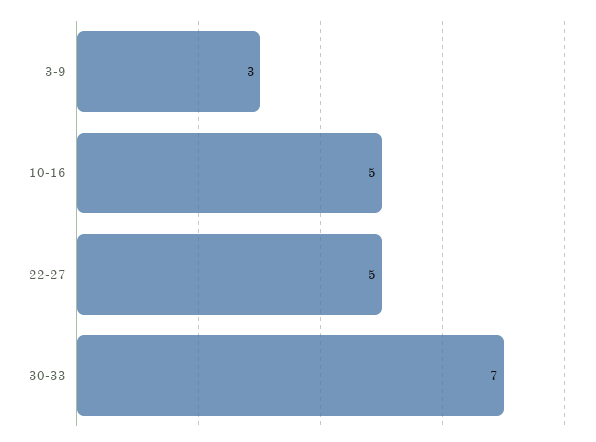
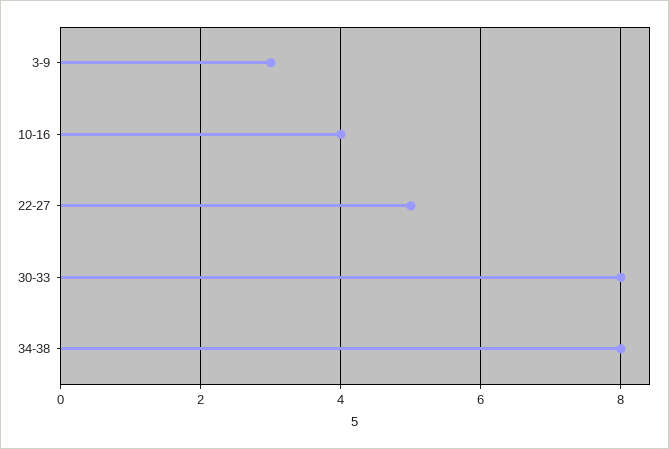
10-16: 5 -> 4
30-33: 7 -> 8
34-38: none -> 8

